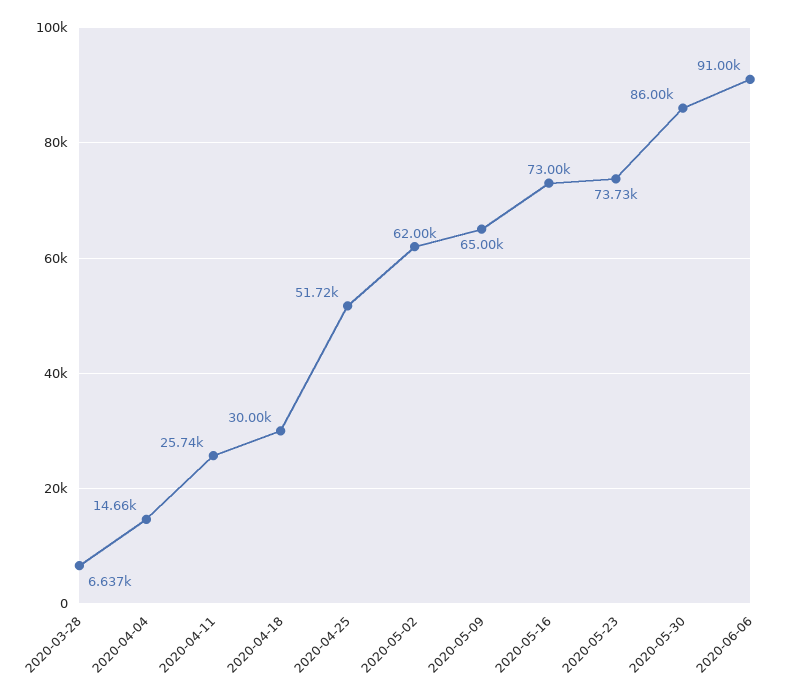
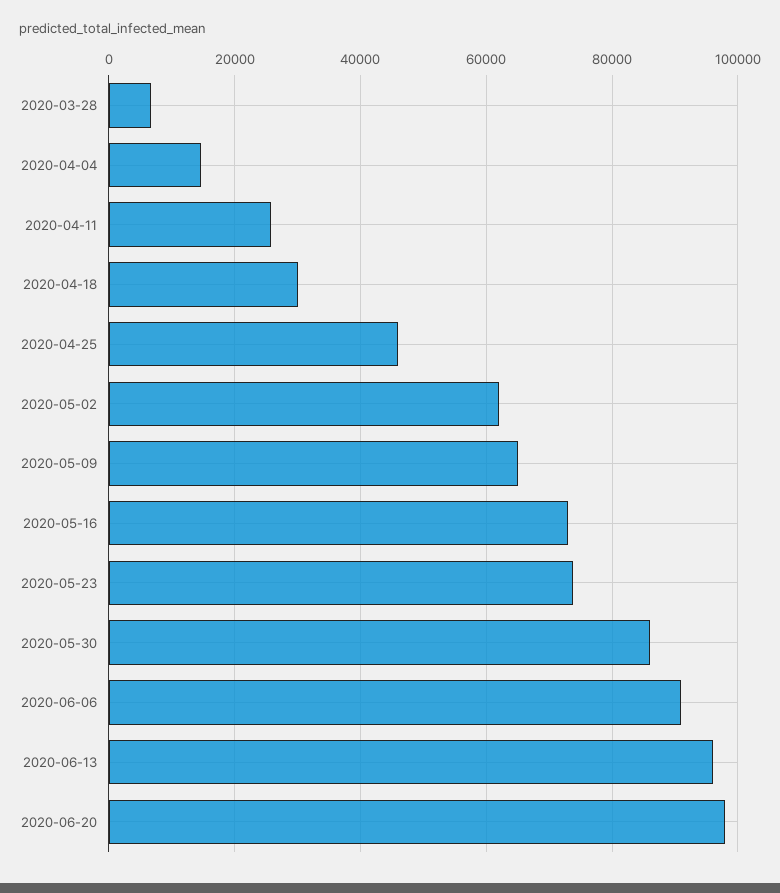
2020-04-25: 51720 -> 46000
2020-06-13: none -> 96000
2020-06-20: none -> 98000

